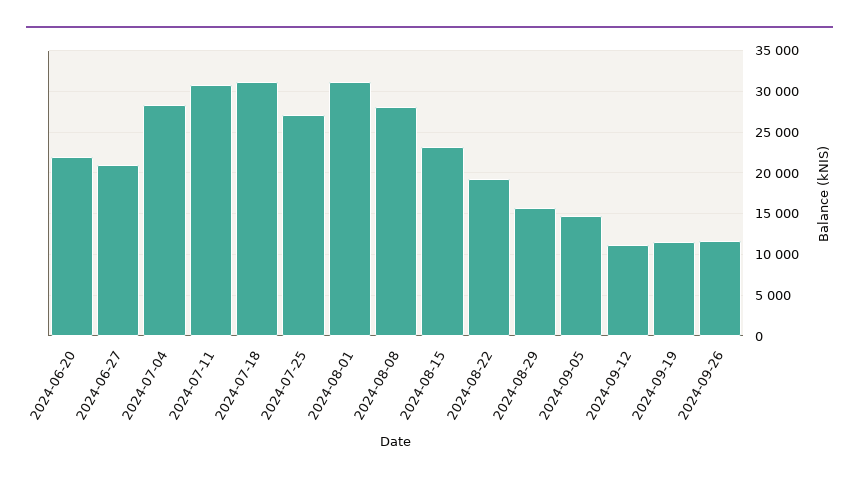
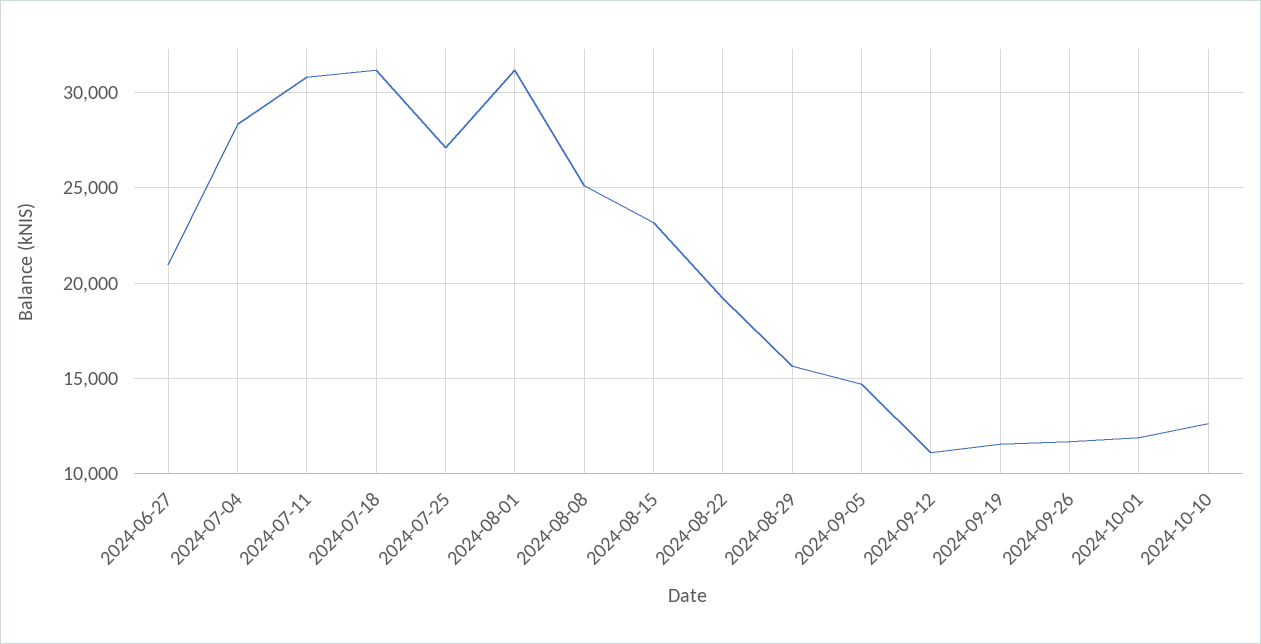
2024-06-20: 22000 -> none
2024-08-08: 28000 -> 25000
2024-10-01: none -> 12000
2024-10-10: none -> 12500

